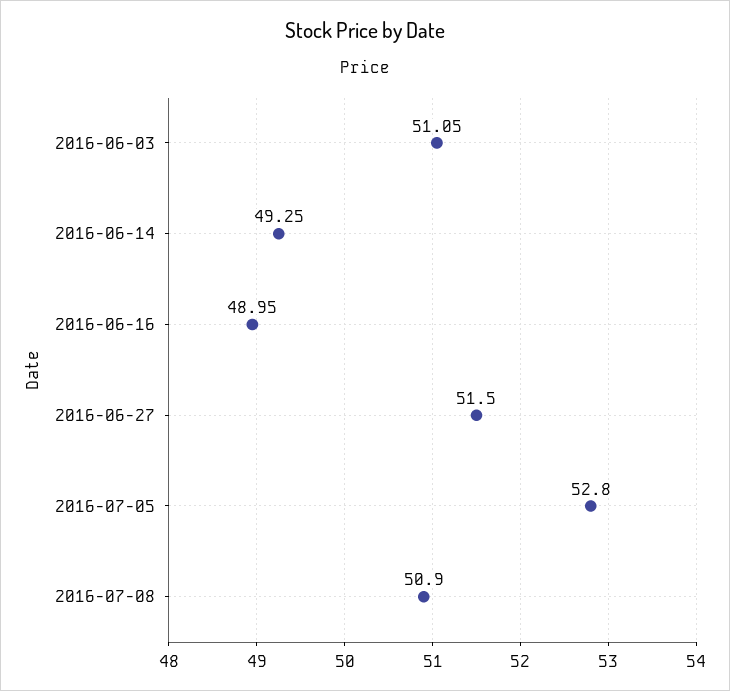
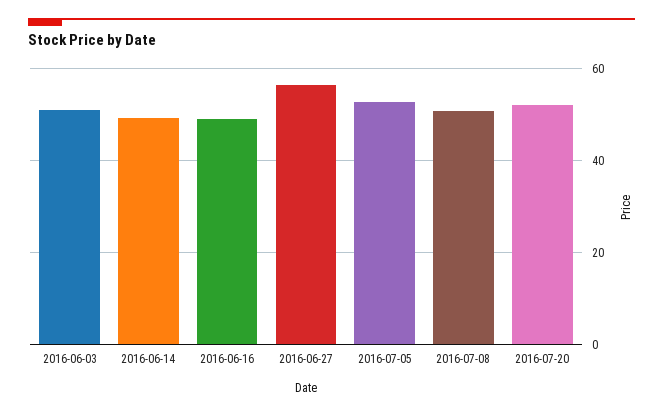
2016-06-27: 51.5 -> 56
2016-07-20: none -> 52

